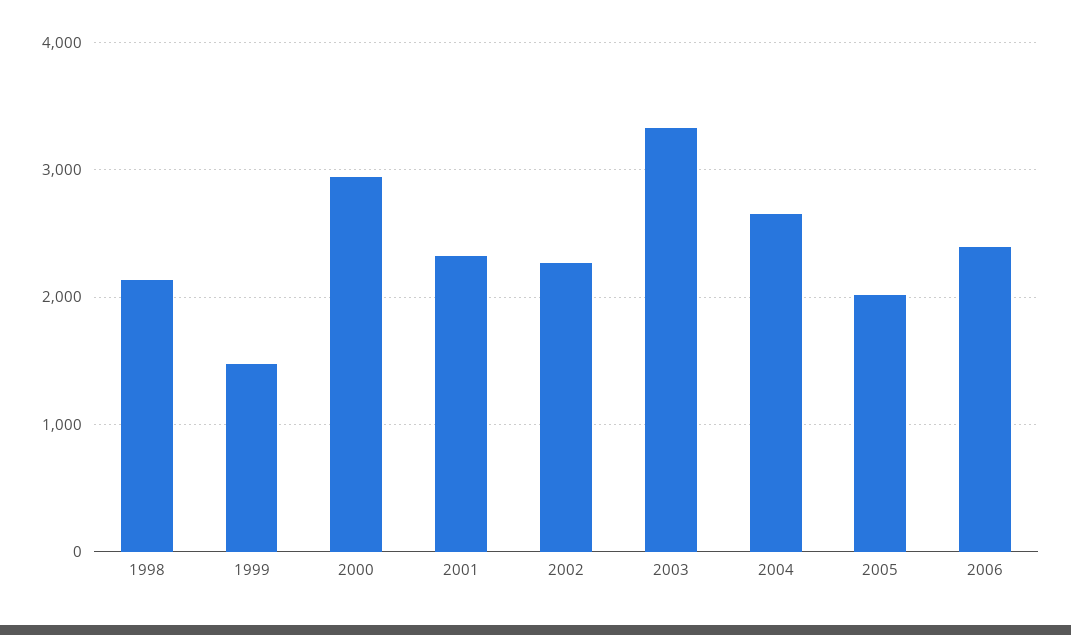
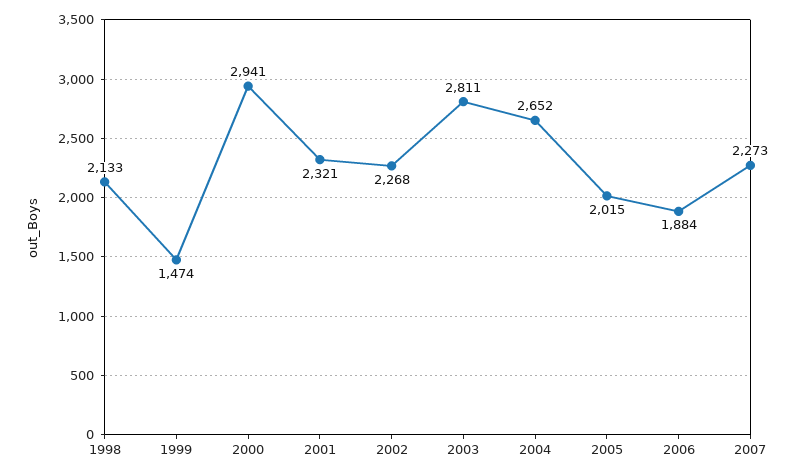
2003: 3300 -> 2811
2006: 2400 -> 1884
2007: none -> 2273

